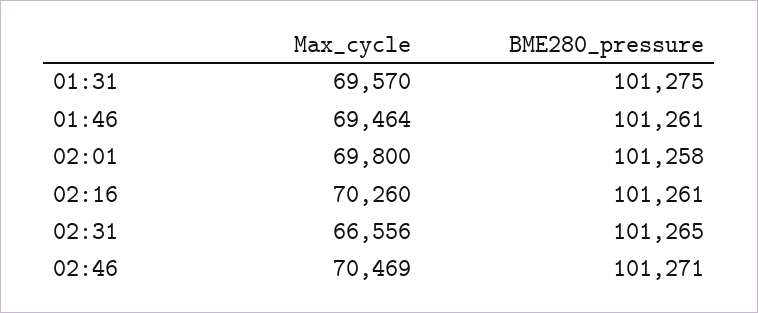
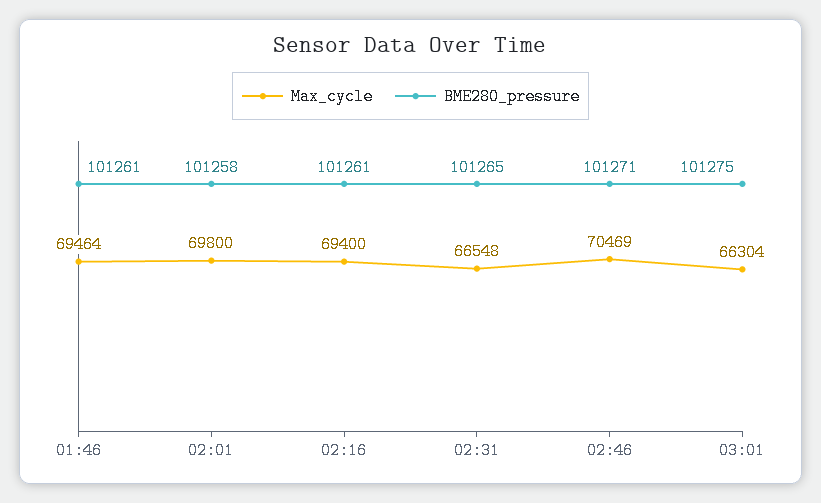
Max_cycle, 01:31: 69570 -> none
BME280_pressure, 01:31: 101275 -> none
Max_cycle, 02:16: 70260 -> 69400
Max_cycle, 02:31: 66556 -> 66548
Max_cycle, 03:01: none -> 66304
BME280_pressure, 03:01: none -> 101275

